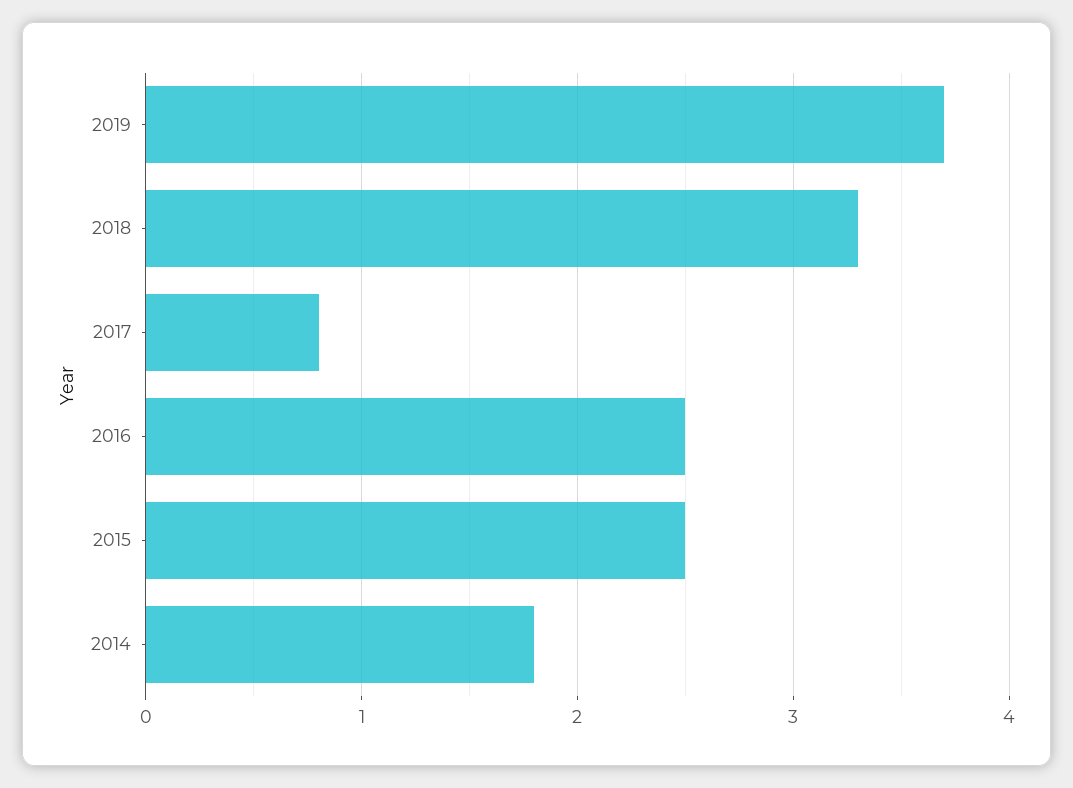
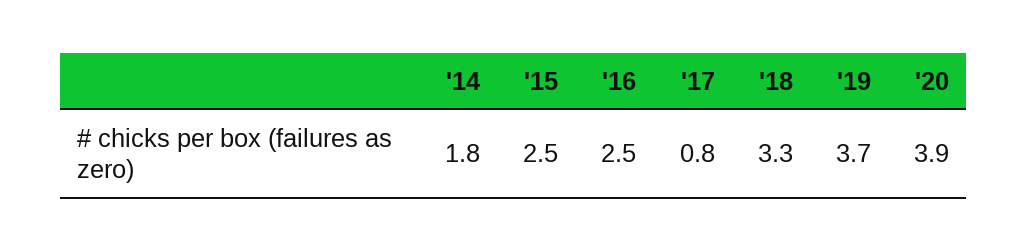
'20: none -> 3.9

